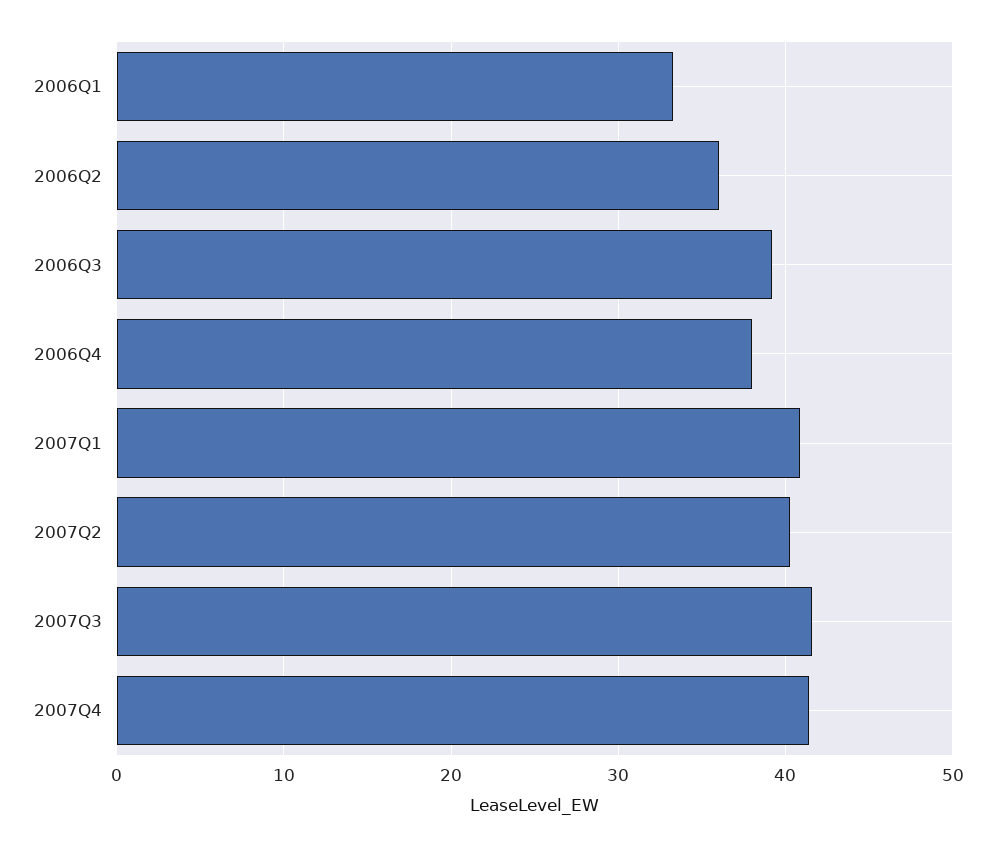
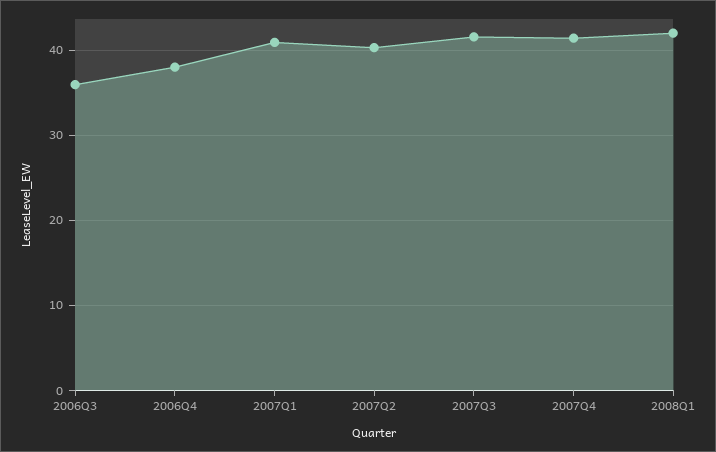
2006Q1: 33 -> none
2006Q2: 36 -> none
2006Q3: 39 -> 36
2008Q1: none -> 42

